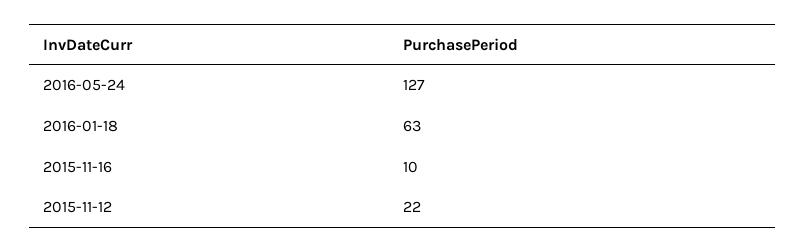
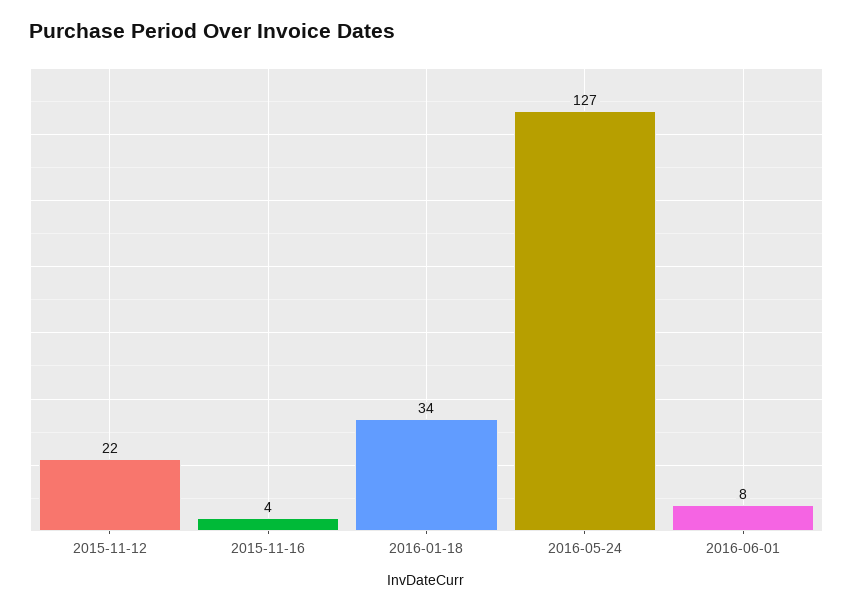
2016-01-18: 63 -> 34
2015-11-16: 10 -> 4
2016-06-01: none -> 8

